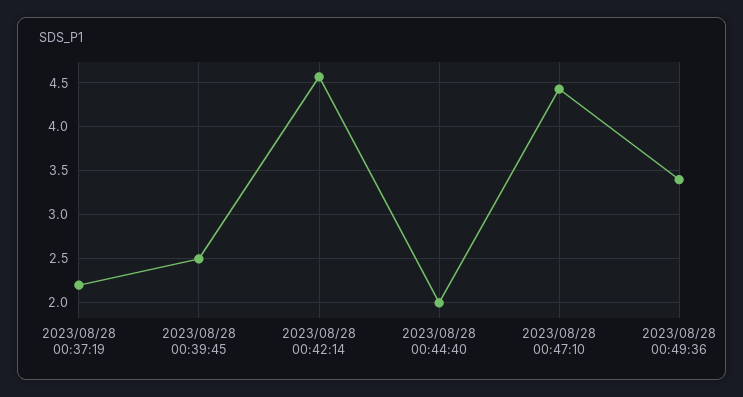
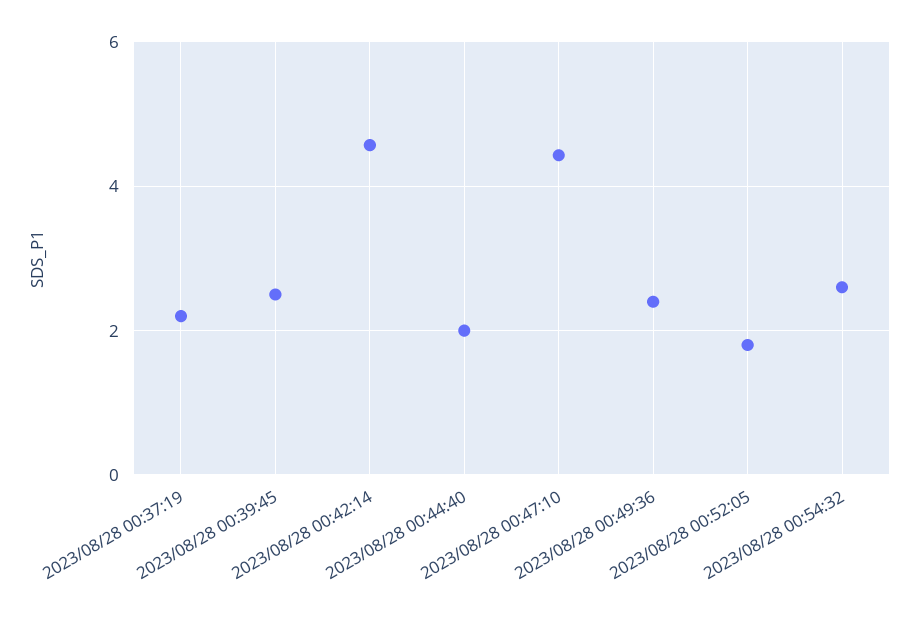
2023/08/28 00:49:36: 3.4 -> 2.4
2023/08/28 00:52:05: none -> 1.8
2023/08/28 00:54:32: none -> 2.6

